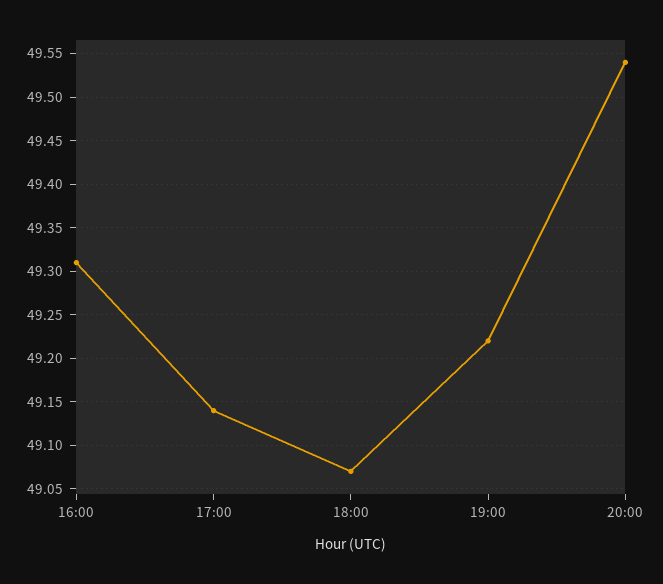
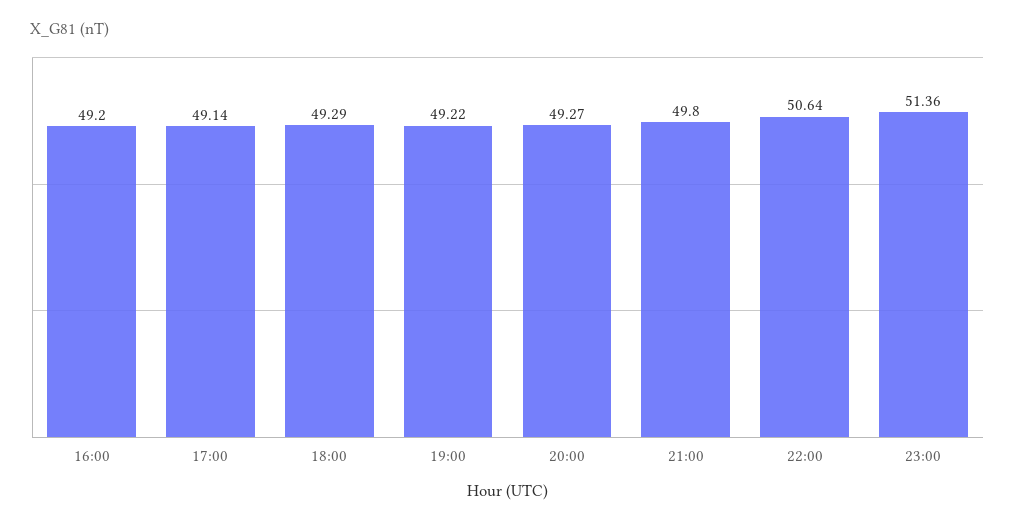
16:00: 49.31 -> 49.2
18:00: 49.07 -> 49.29
20:00: 49.54 -> 49.27
21:00: none -> 49.8
22:00: none -> 50.64
23:00: none -> 51.36

